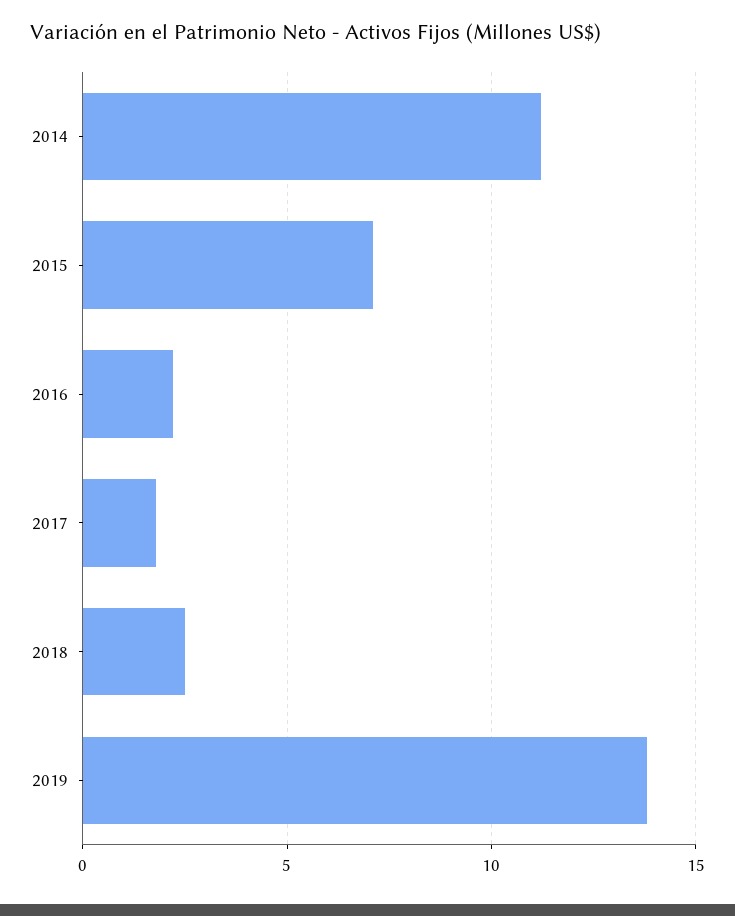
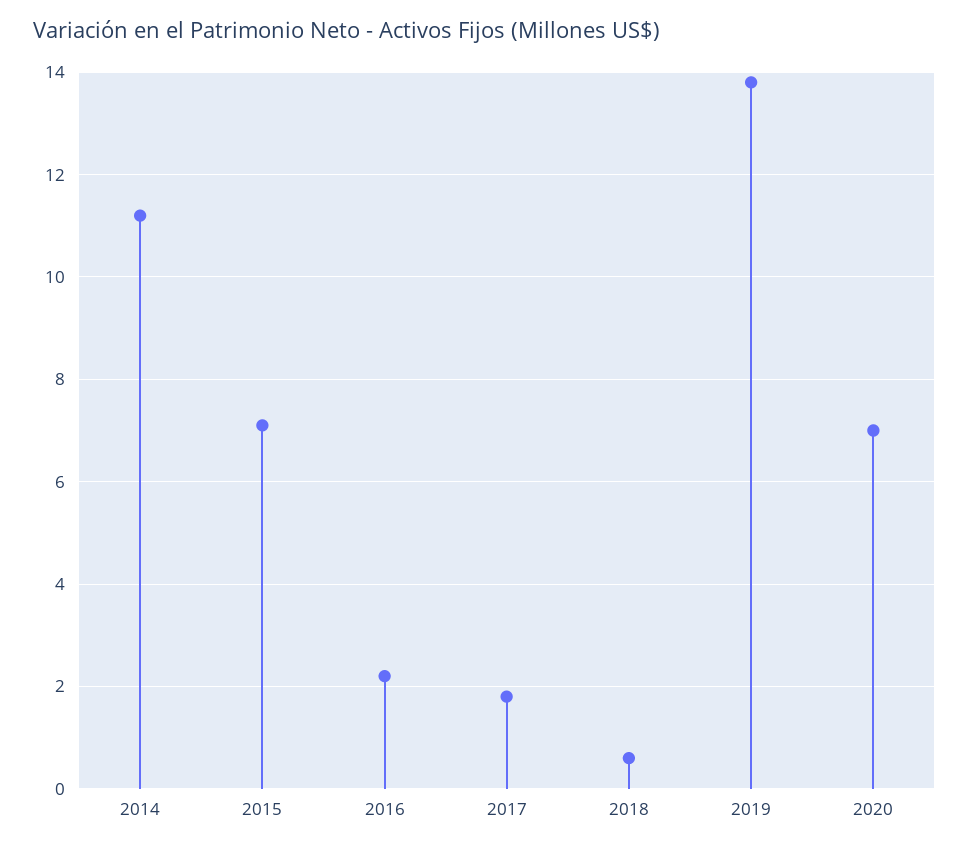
2018: 2.5 -> 0.5
2020: none -> 7

